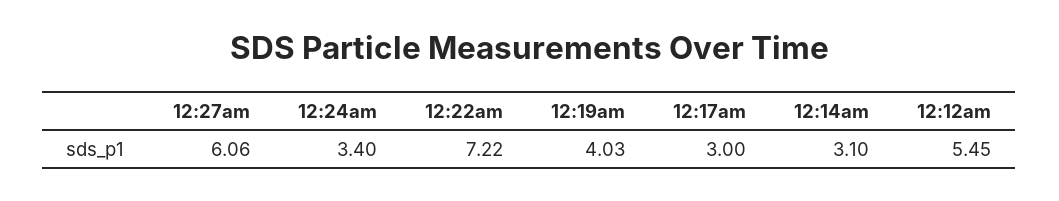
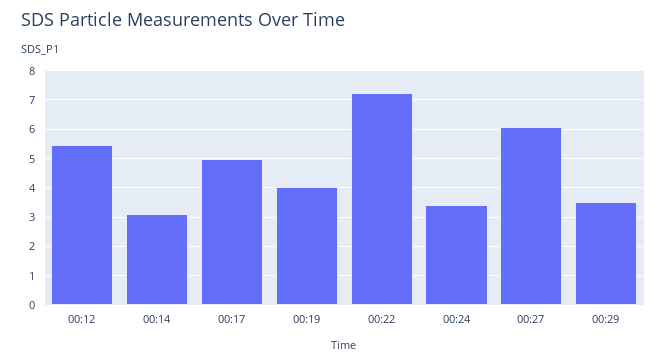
12:17am: 3 -> 5
00:29: none -> 3.5

